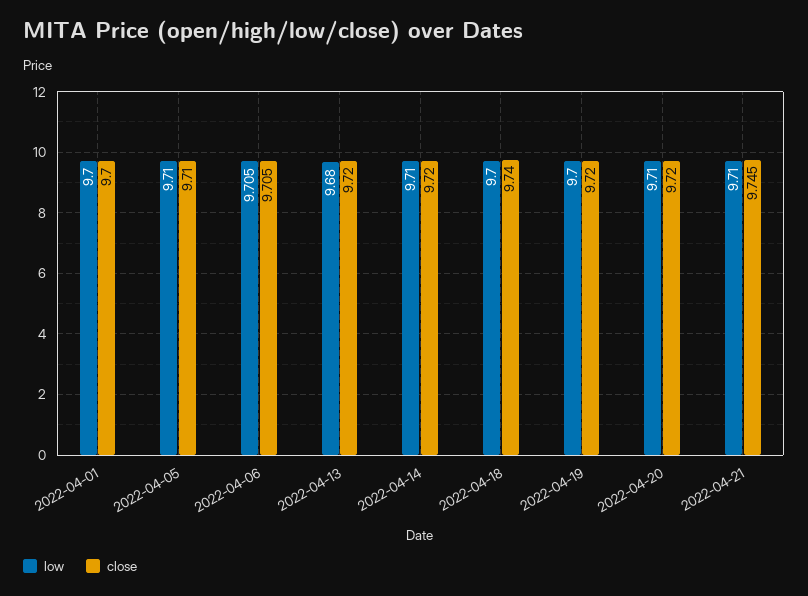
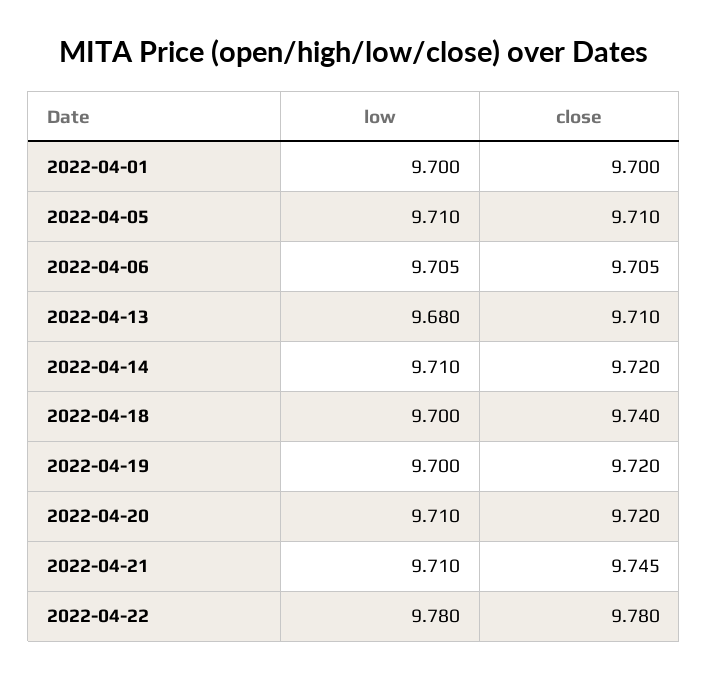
close, 2022-04-13: 9.72 -> 9.71
low, 2022-04-22: none -> 9.78
close, 2022-04-22: none -> 9.78

